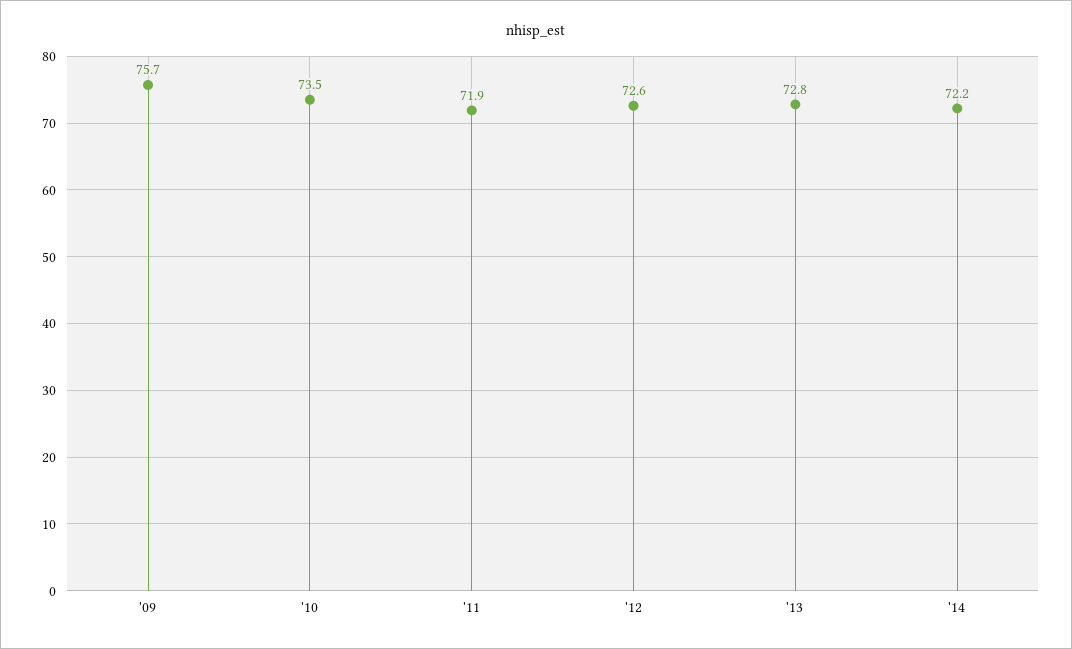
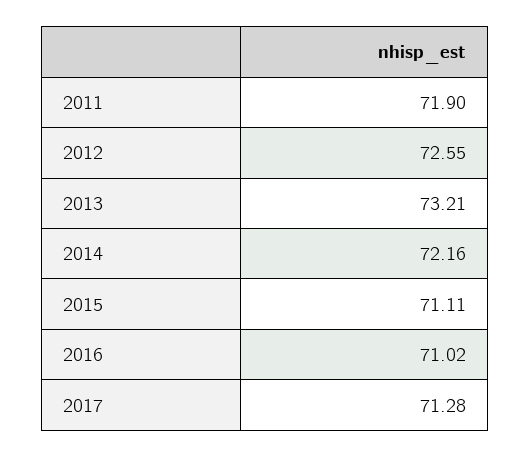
'09: 75.7 -> none
'10: 73.5 -> none
'13: 72.8 -> 73.21
2015: none -> 71.11
2016: none -> 71.02
2017: none -> 71.28

